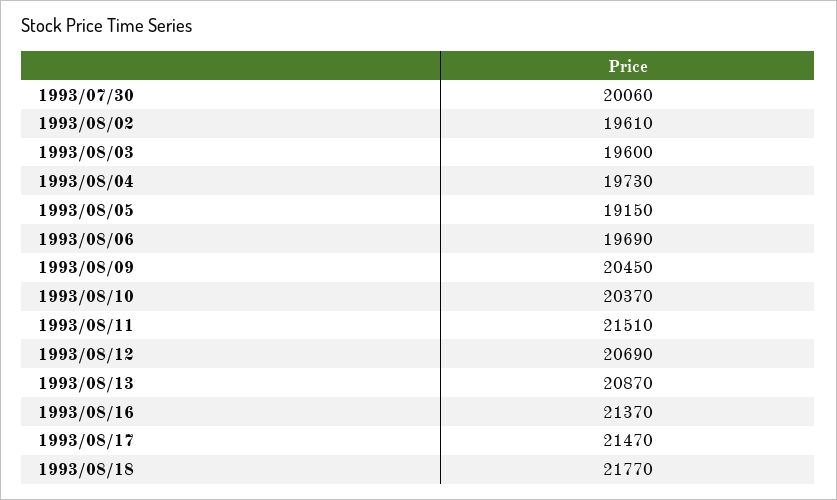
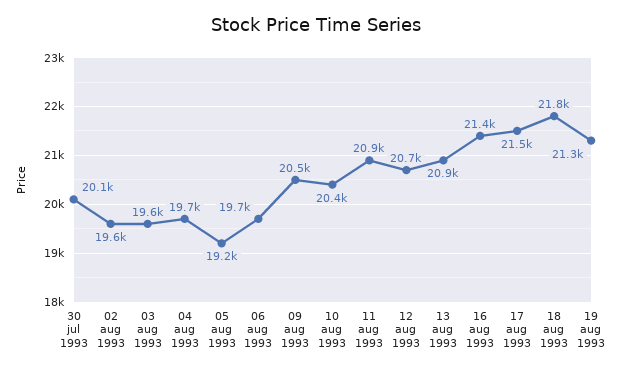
1993/08/11: 21510 -> 20900
19 aug 1993: none -> 21300

